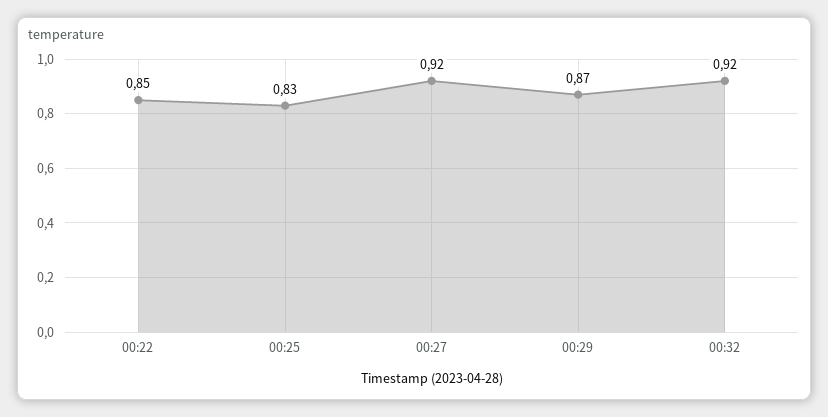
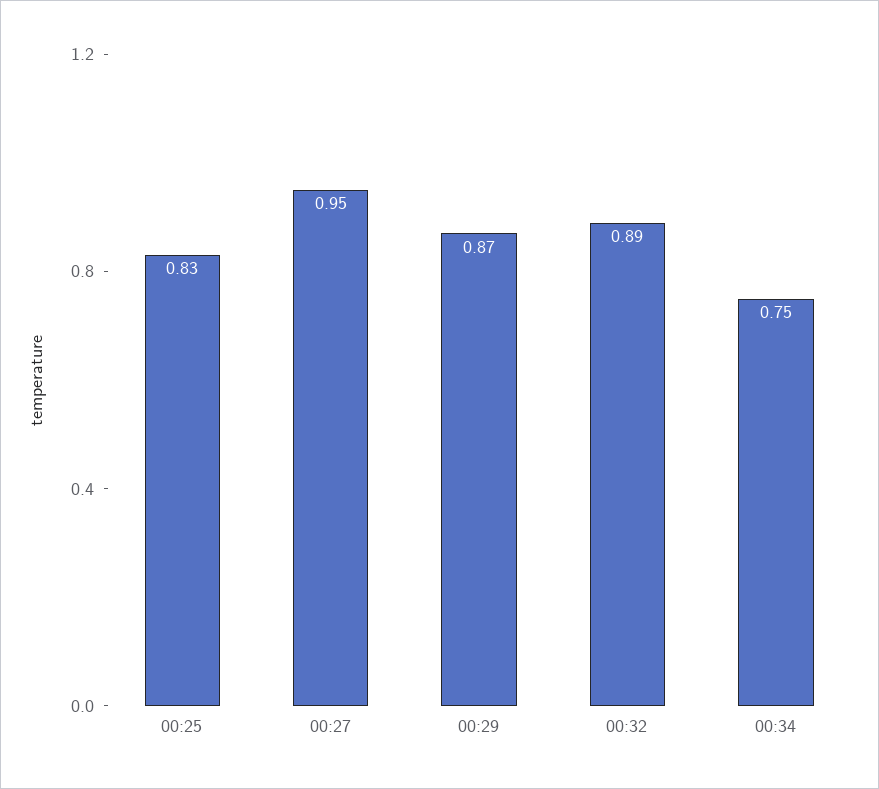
00:22: 0.85 -> none
00:27: 0.92 -> 0.95
00:32: 0.92 -> 0.89
00:34: none -> 0.75

